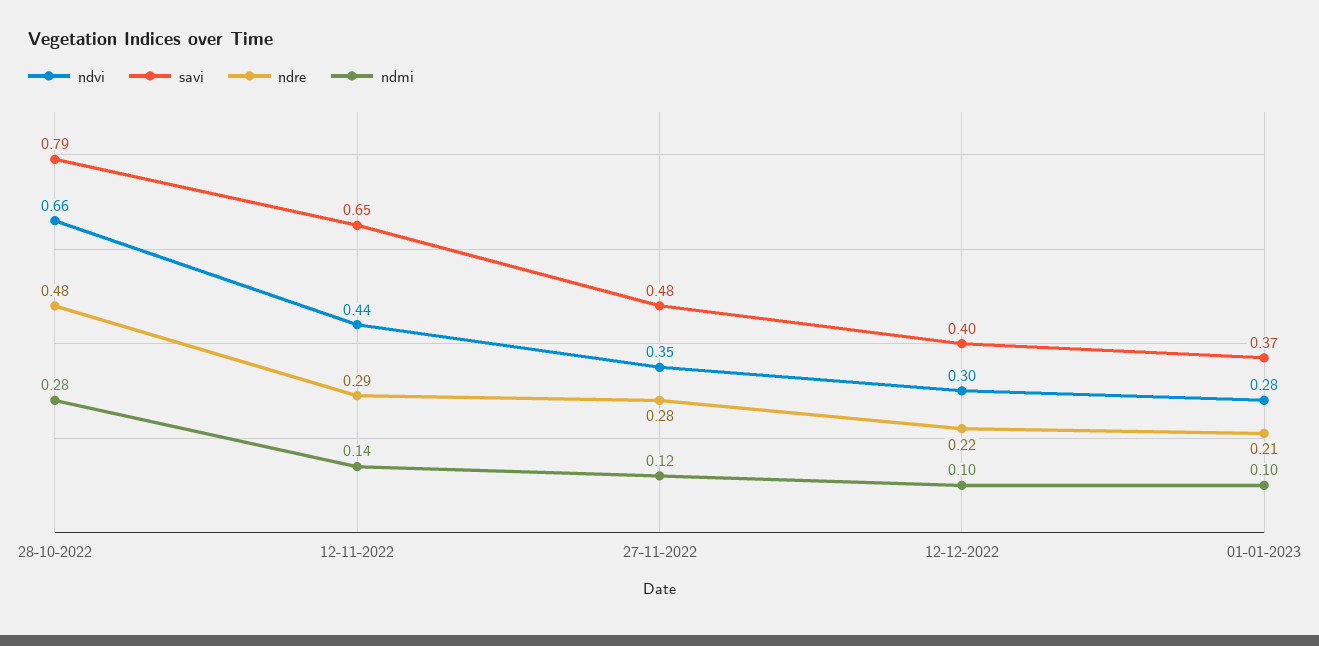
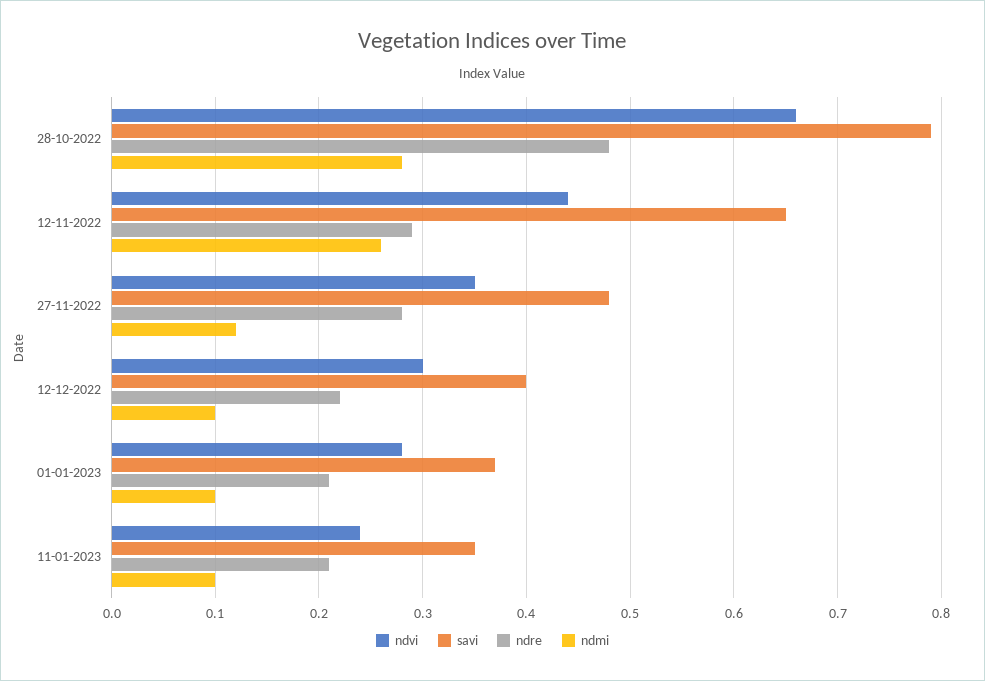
ndmi, 12-11-2022: 0.14 -> 0.26
ndvi, 11-01-2023: none -> 0.24
savi, 11-01-2023: none -> 0.35
ndre, 11-01-2023: none -> 0.21
ndmi, 11-01-2023: none -> 0.1

